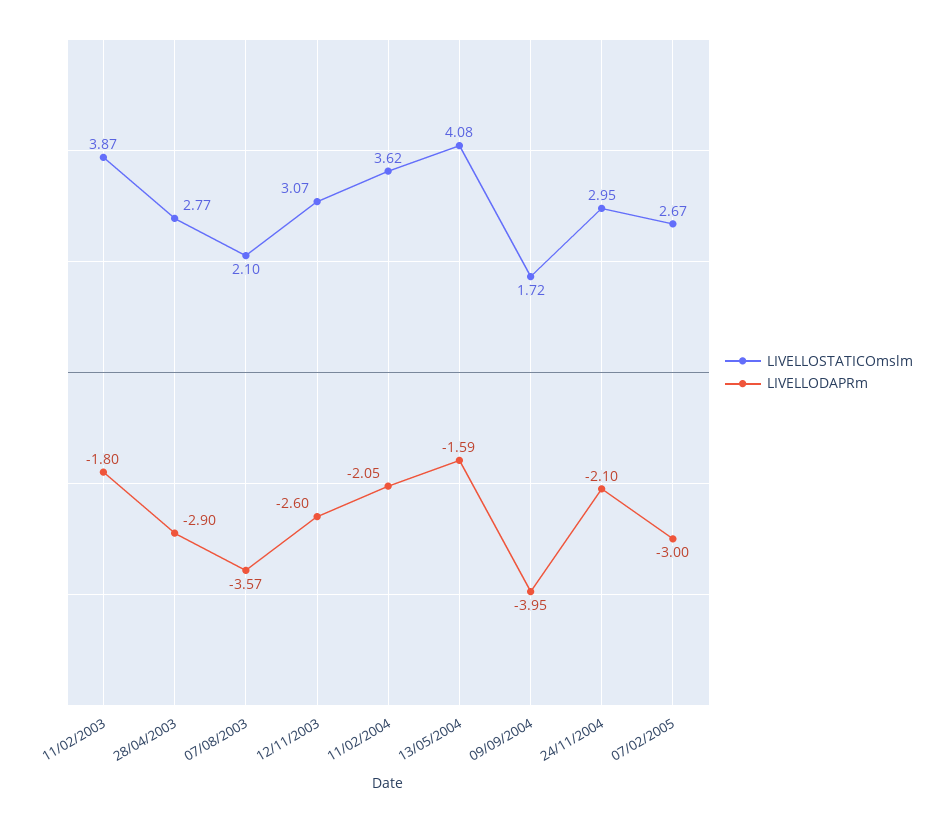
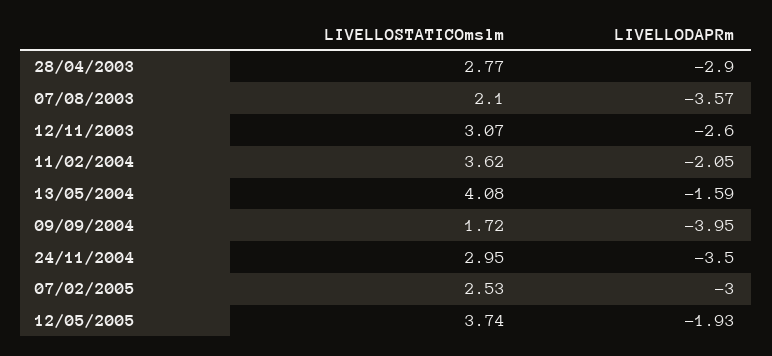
LIVELLOSTATICOmslm, 11/02/2003: 3.87 -> none
LIVELLODAPRm, 11/02/2003: -1.8 -> none
LIVELLODAPRm, 24/11/2004: -2.1 -> -3.5
LIVELLOSTATICOmslm, 07/02/2005: 2.67 -> 2.53
LIVELLOSTATICOmslm, 12/05/2005: none -> 3.74
LIVELLODAPRm, 12/05/2005: none -> -1.93

